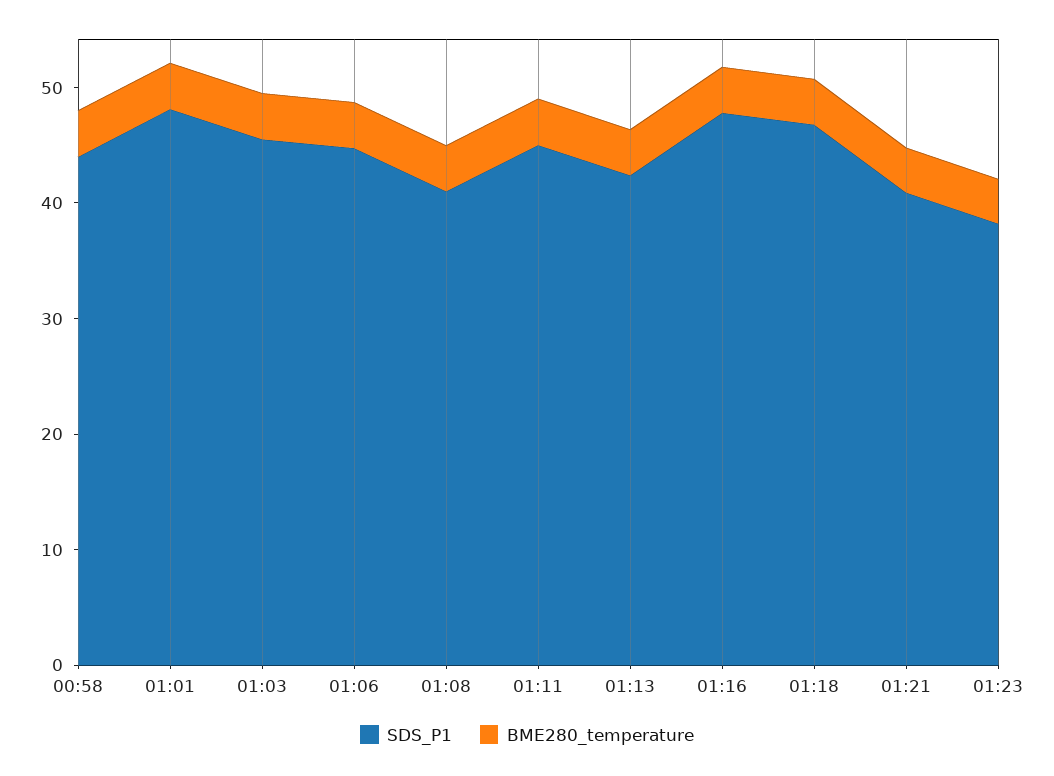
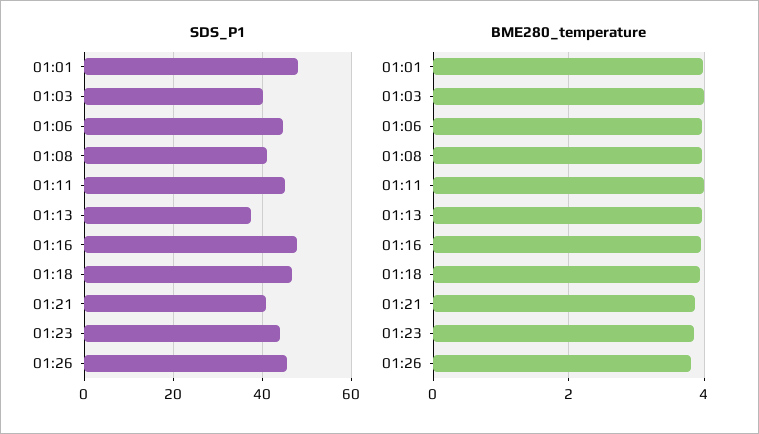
SDS_P1, 00:58: 44 -> none
BME280_temperature, 00:58: 4 -> none
SDS_P1, 01:03: 46 -> 40
SDS_P1, 01:13: 42 -> 38
SDS_P1, 01:23: 38 -> 44
SDS_P1, 01:26: none -> 46
BME280_temperature, 01:26: none -> 3.8

